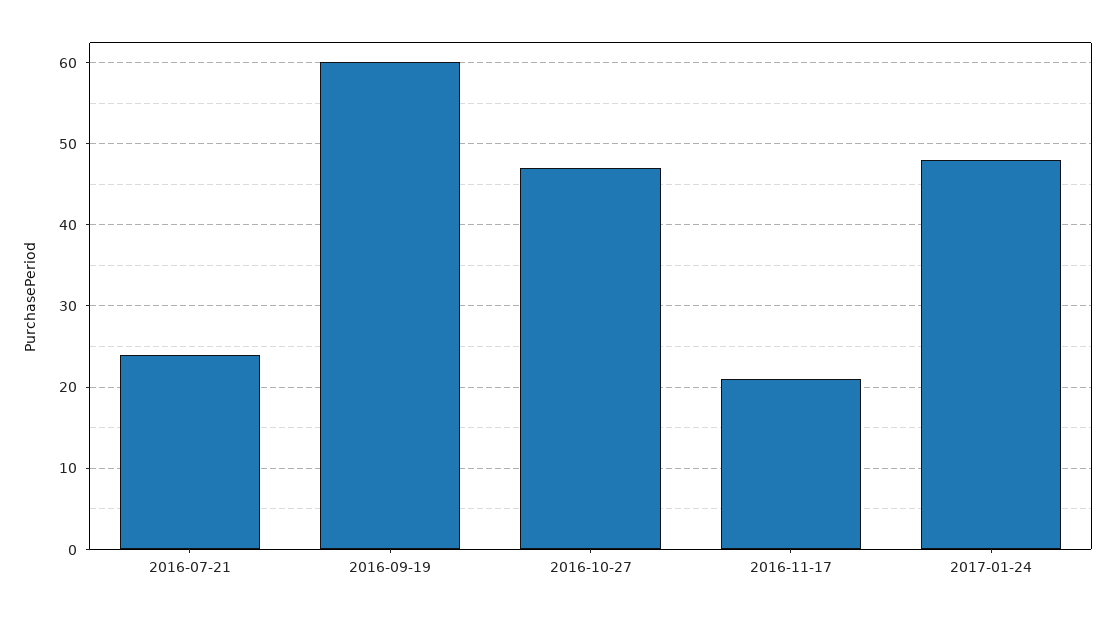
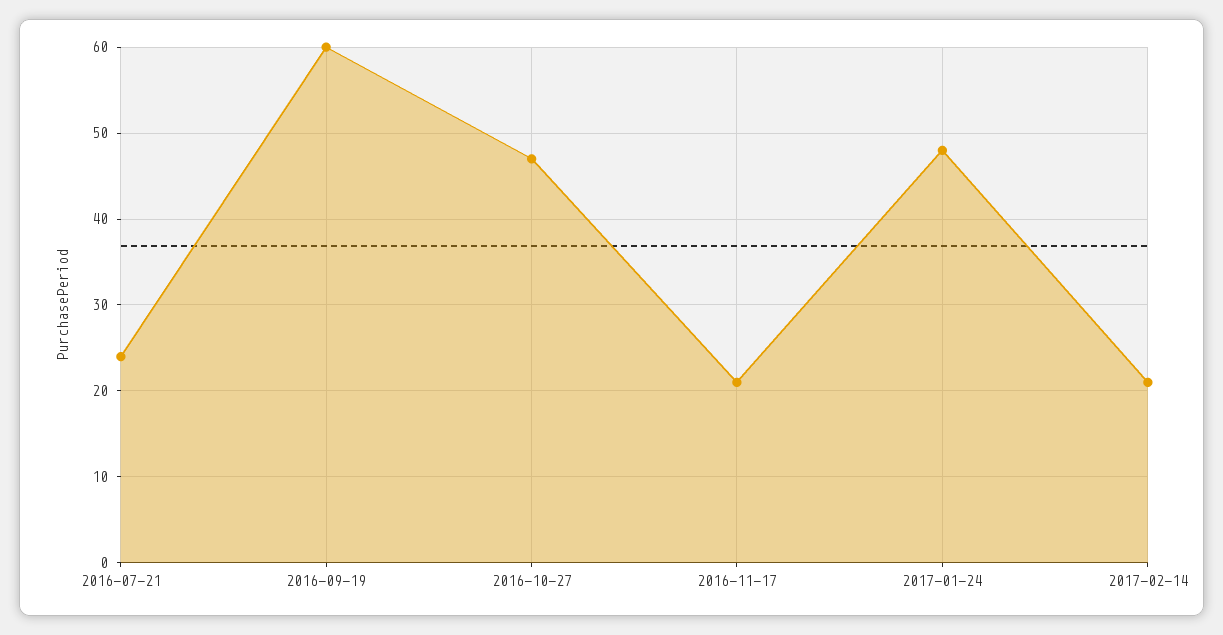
2017-02-14: none -> 21

